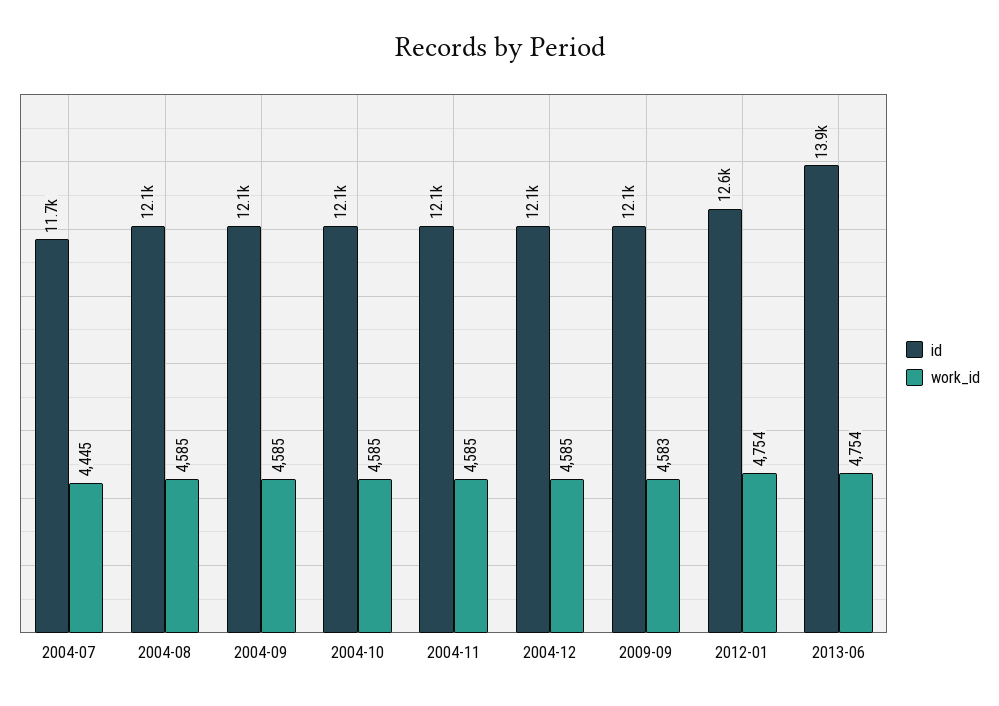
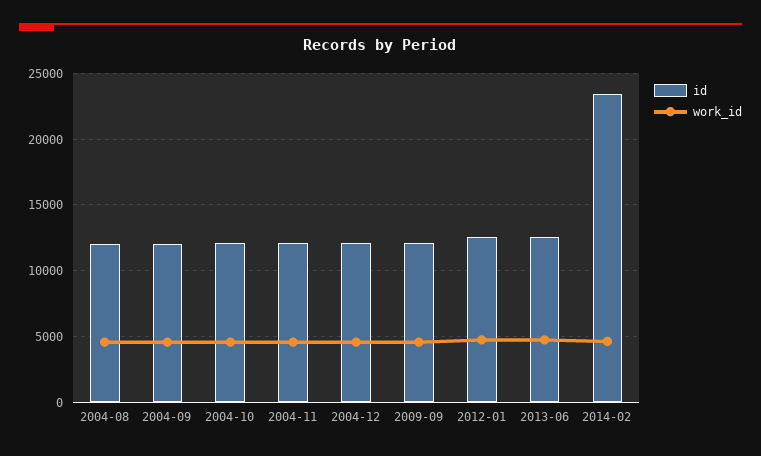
id, 2004-07: 11700 -> none
work_id, 2004-07: 4445 -> none
id, 2013-06: 13900 -> 12500
id, 2014-02: none -> 23500
work_id, 2014-02: none -> 4500

